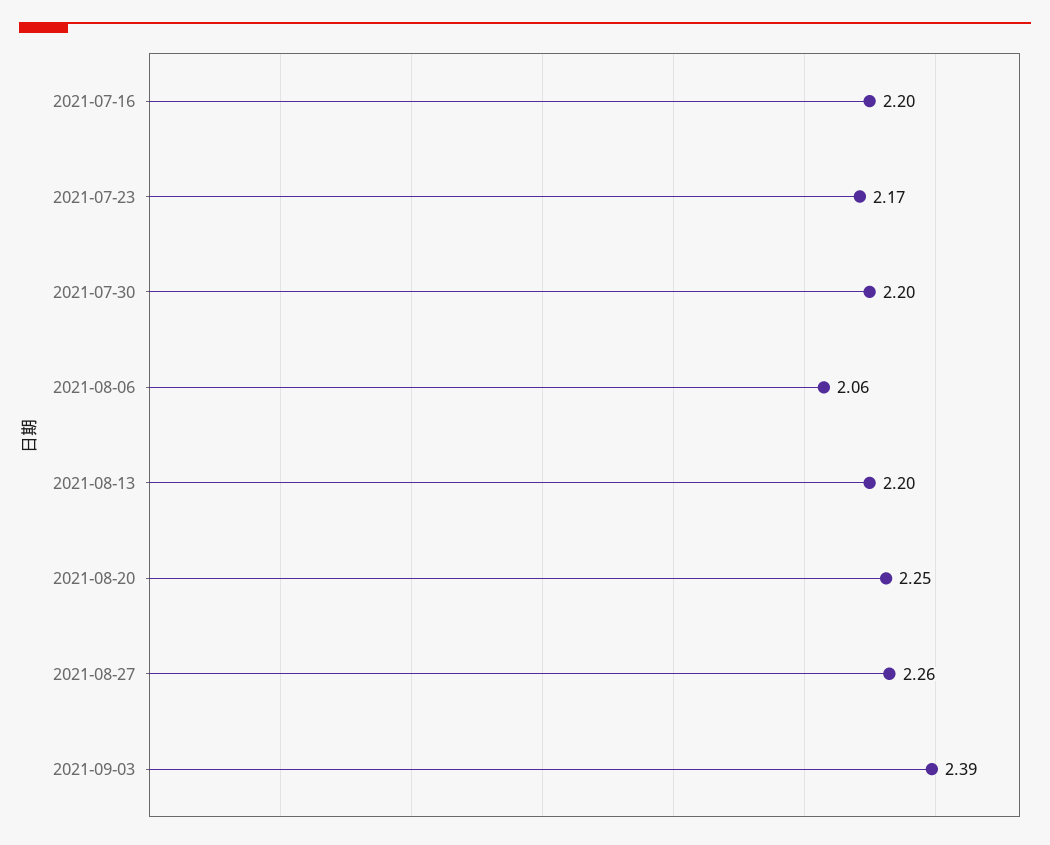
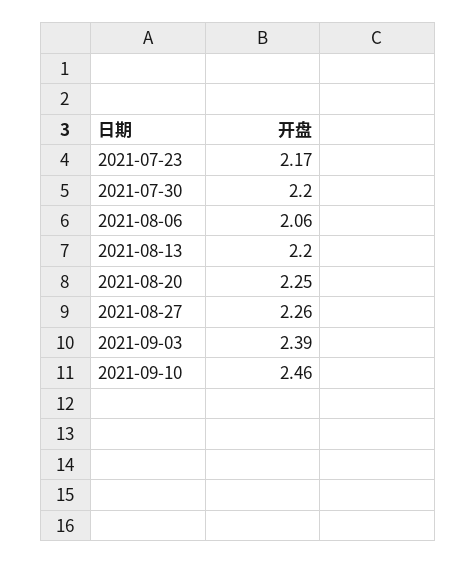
2021-07-16: 2.2 -> none
2021-09-10: none -> 2.46

